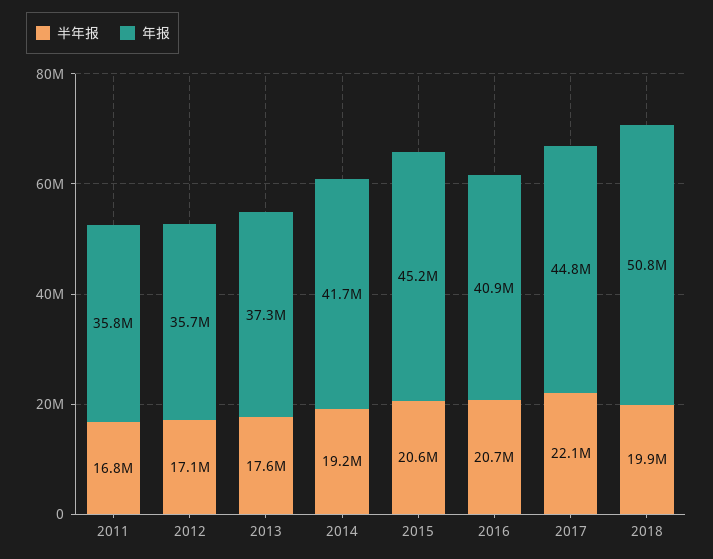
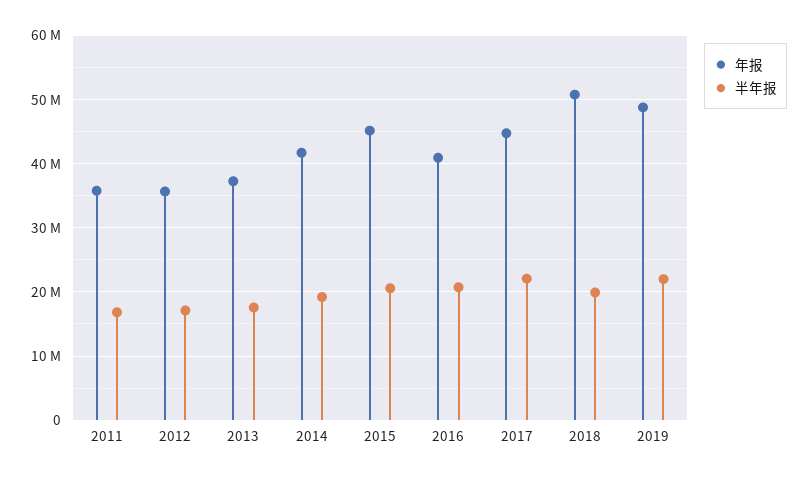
年报, 2019: none -> 49000000
半年报, 2019: none -> 22000000

